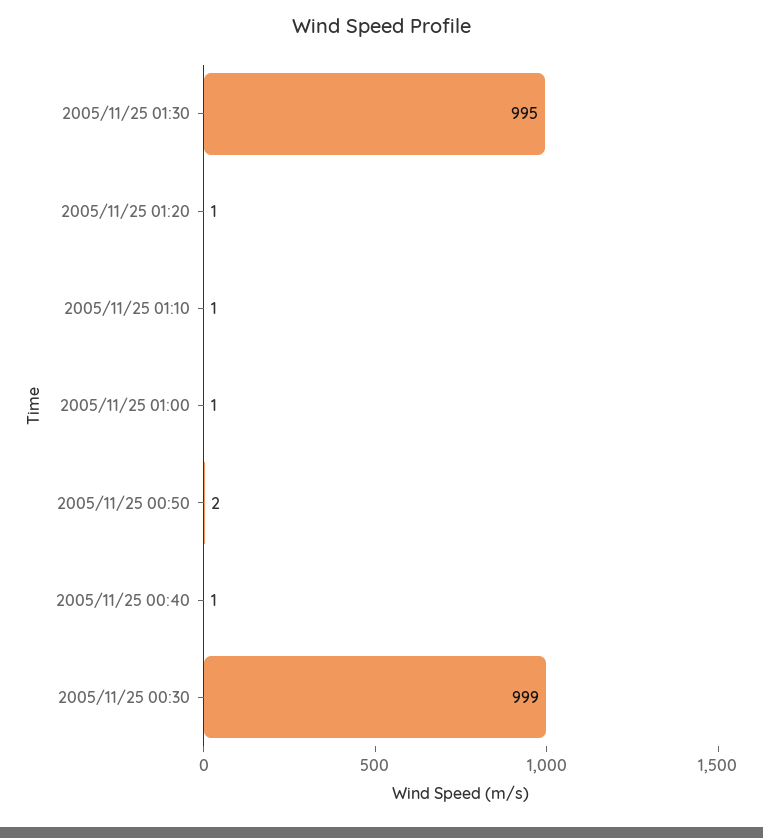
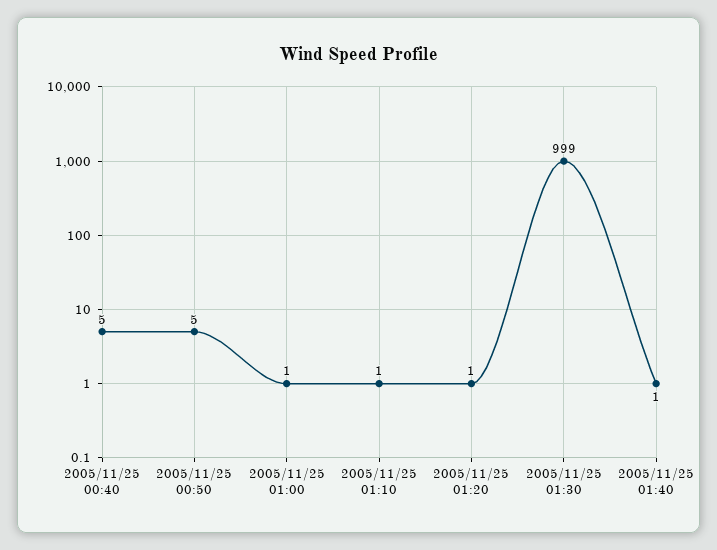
2005/11/25 01:30: 995 -> 999
2005/11/25 00:50: 2 -> 5
2005/11/25 00:40: 1 -> 5
2005/11/25 00:30: 999 -> none
2005/11/25 01:40: none -> 1

